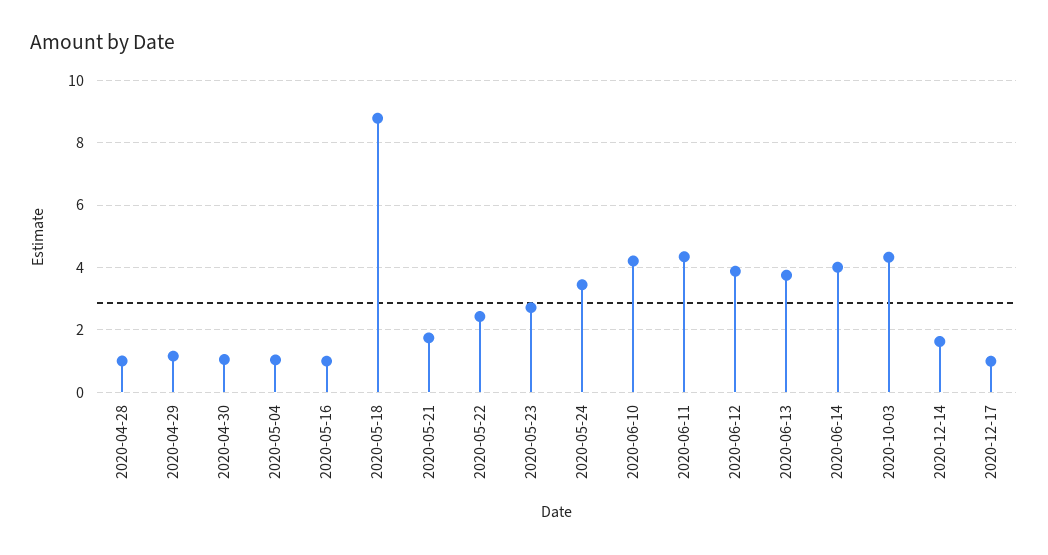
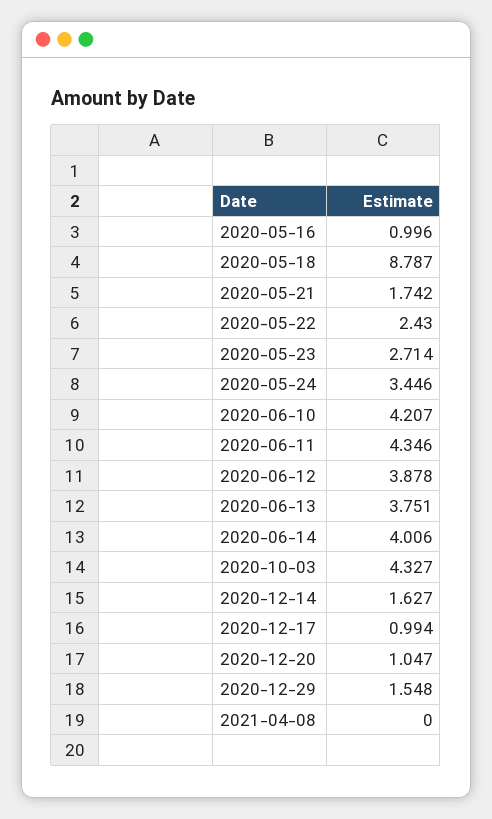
2020-04-28: 1 -> none
2020-04-29: 1.2 -> none
2020-04-30: 1 -> none
2020-05-04: 1 -> none
2020-12-20: none -> 1.047
2020-12-29: none -> 1.548
2021-04-08: none -> 0

